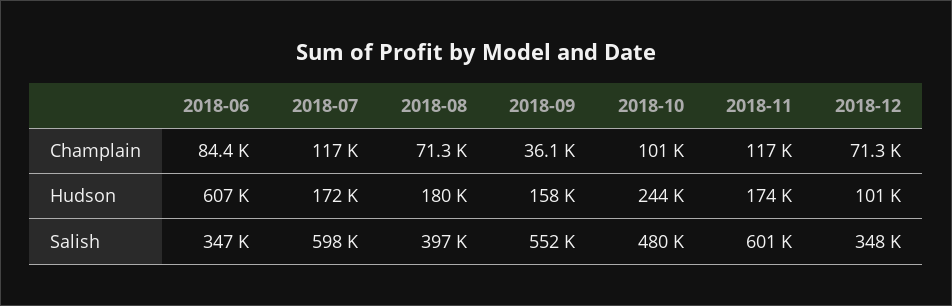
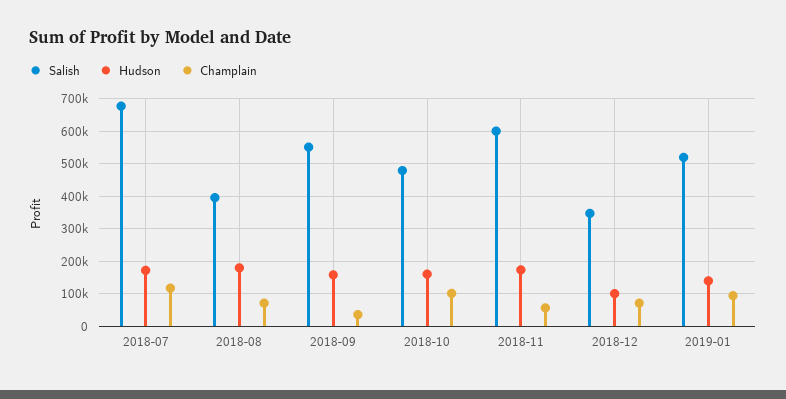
Champlain, 2018-06: 84400 -> none
Champlain, 2018-11: 117000 -> 60000
Hudson, 2018-06: 607000 -> none
Hudson, 2018-10: 244000 -> 160000
Salish, 2018-06: 347000 -> none
Salish, 2018-07: 598000 -> 680000
Salish, 2019-01: none -> 520000
Hudson, 2019-01: none -> 140000
Champlain, 2019-01: none -> 100000

